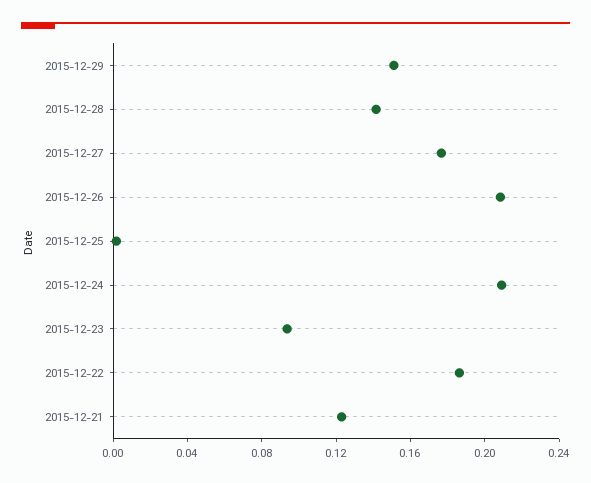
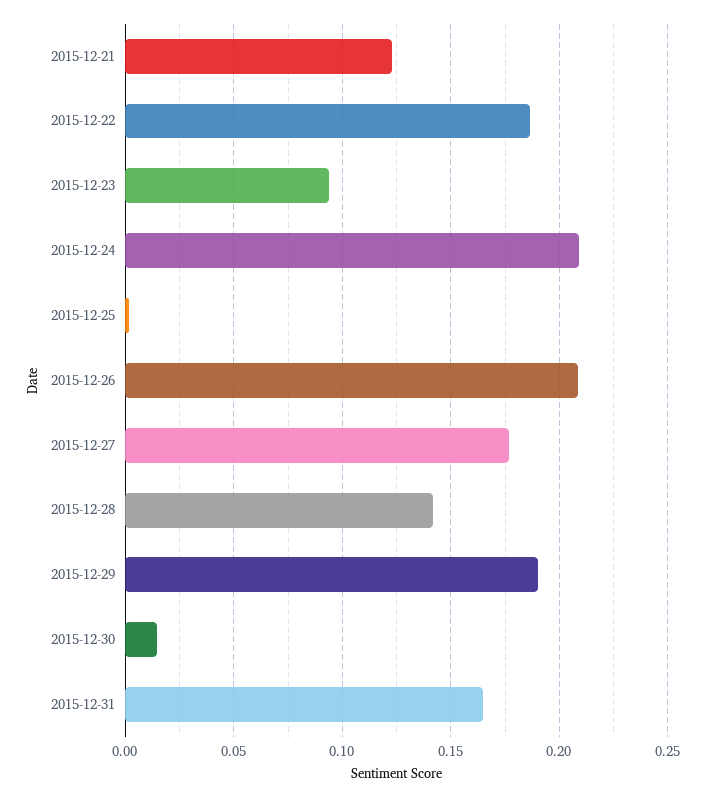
2015-12-29: 0.15 -> 0.19
2015-12-30: none -> 0.015
2015-12-31: none -> 0.165

